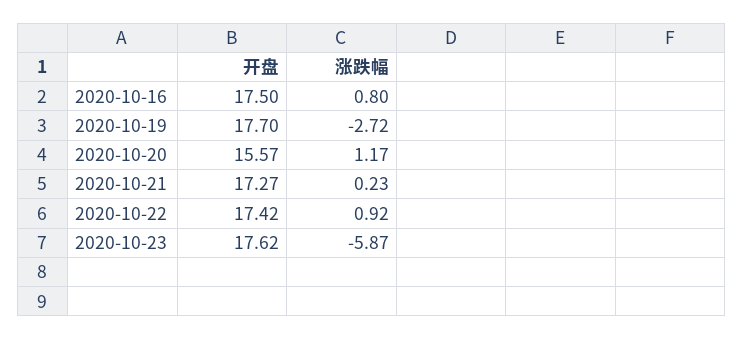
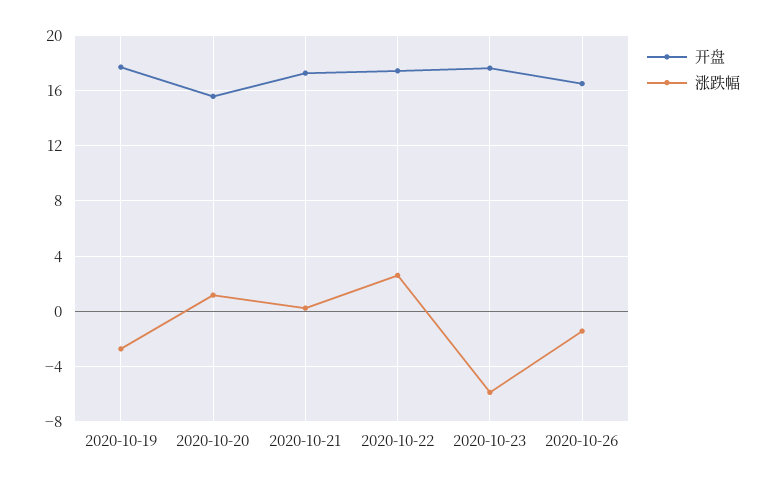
开盘, 2020-10-16: 17.5 -> none
涨跌幅, 2020-10-16: 0.8 -> none
涨跌幅, 2020-10-22: 0.92 -> 2.5
开盘, 2020-10-26: none -> 16.5
涨跌幅, 2020-10-26: none -> -1.5

